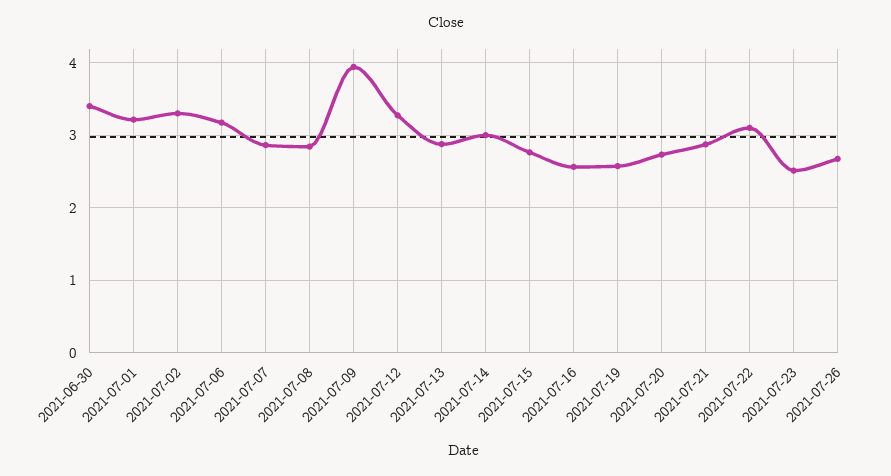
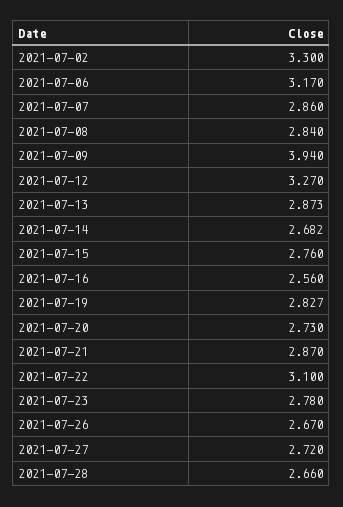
2021-06-30: 3.4 -> none
2021-07-01: 3.2 -> none
2021-07-14: 3 -> 2.682
2021-07-19: 2.6 -> 2.827
2021-07-23: 2.5 -> 2.78
2021-07-27: none -> 2.72
2021-07-28: none -> 2.66

